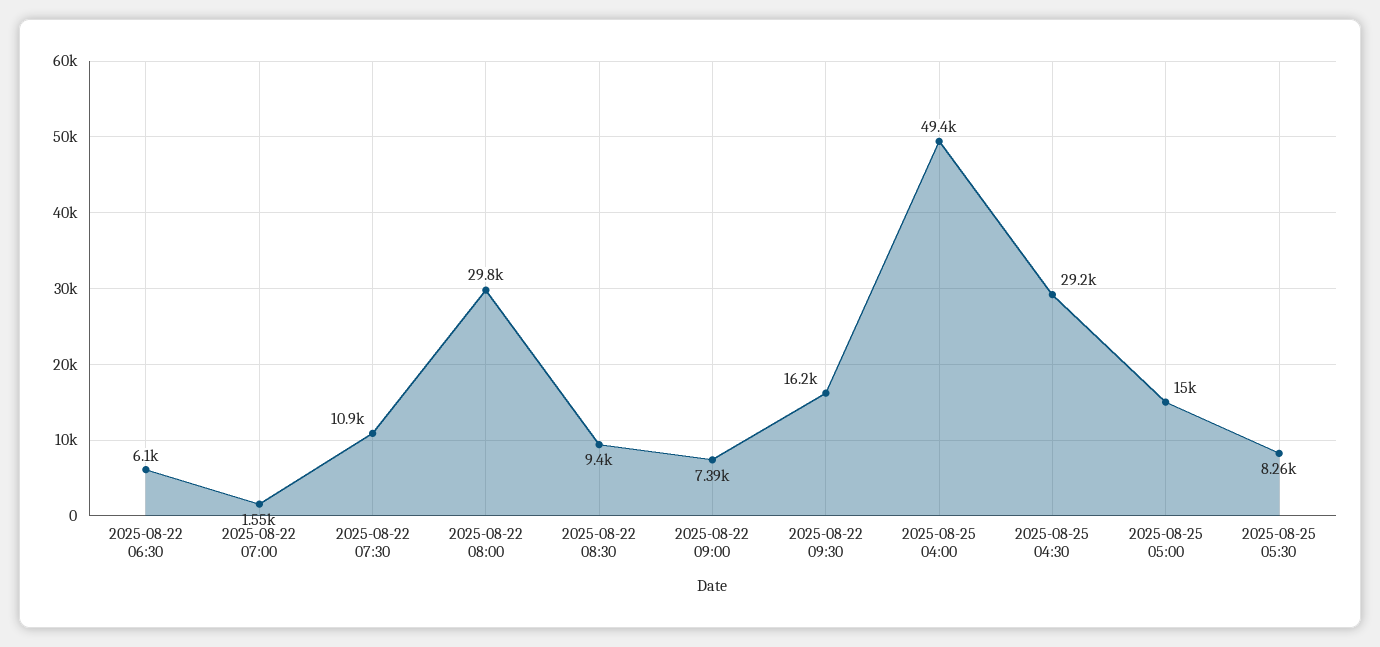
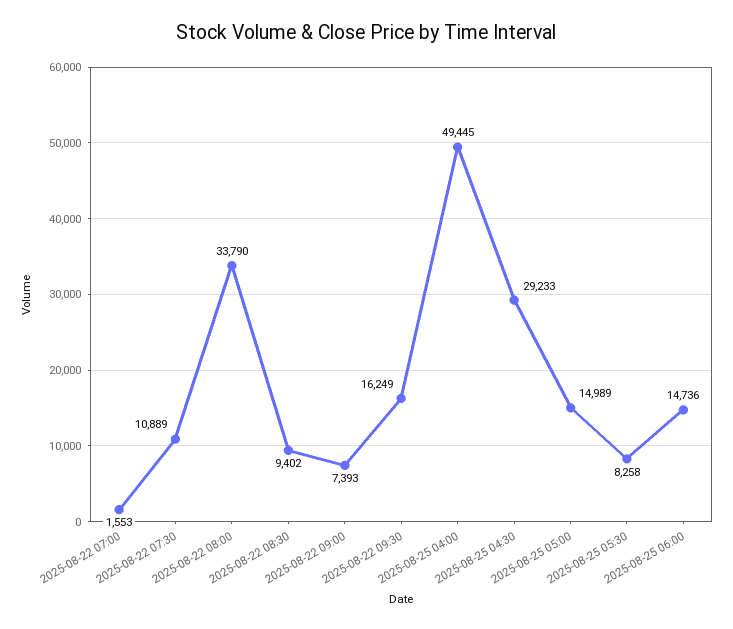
2025-08-22 06:30: 6100 -> none
2025-08-22 08:00: 29800 -> 33790
2025-08-25 06:00: none -> 14736

